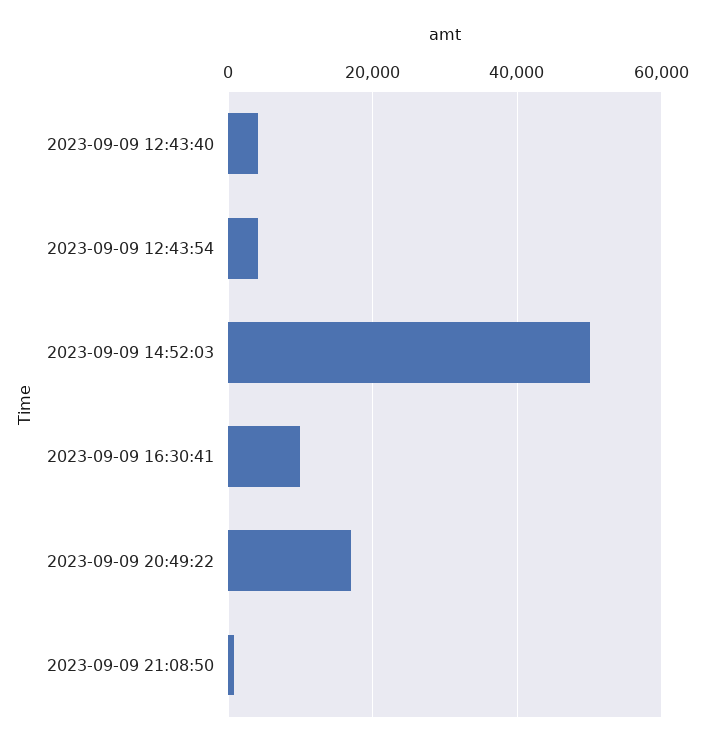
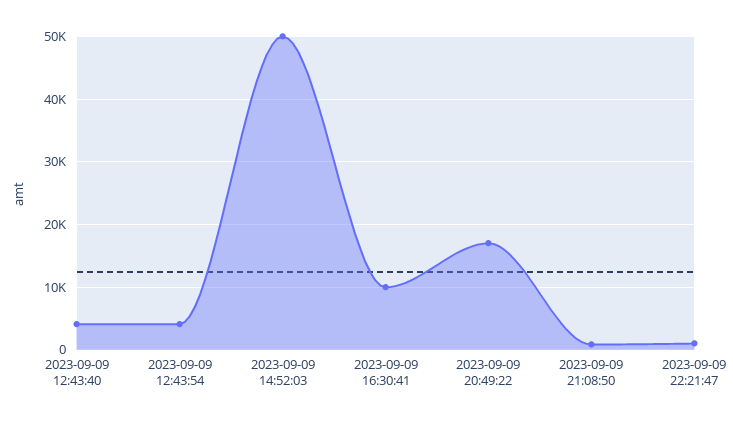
2023-09-09 22:21:47: none -> 1000

